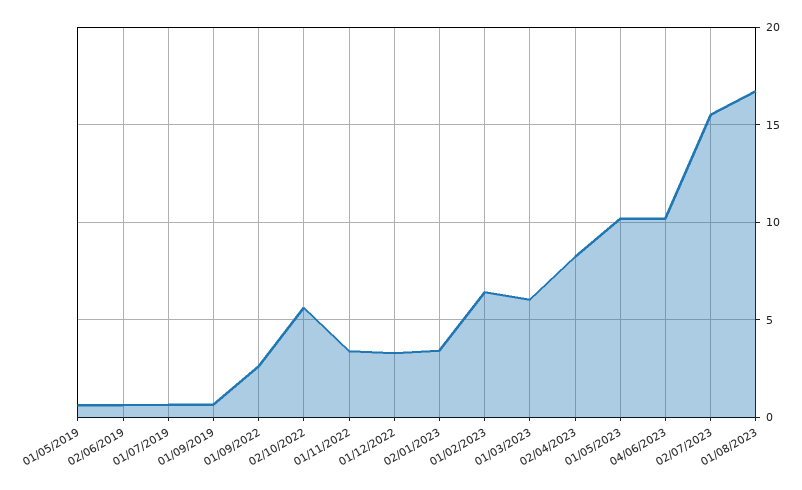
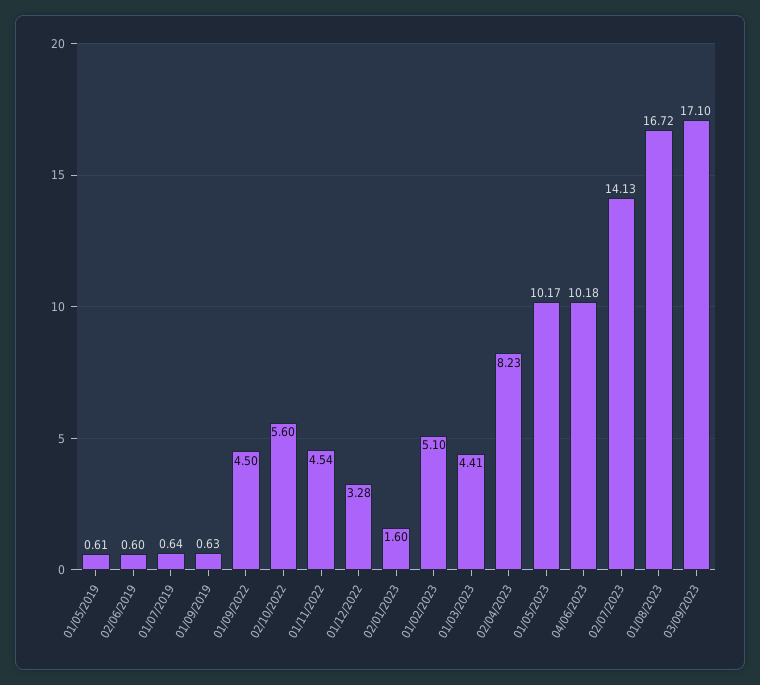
01/09/2022: 2.5 -> 4.5
01/11/2022: 3.5 -> 4.54
02/01/2023: 3.5 -> 1.6
01/02/2023: 6.5 -> 5.1
01/03/2023: 6 -> 4.41
02/07/2023: 15.5 -> 14.13
03/09/2023: none -> 17.1

